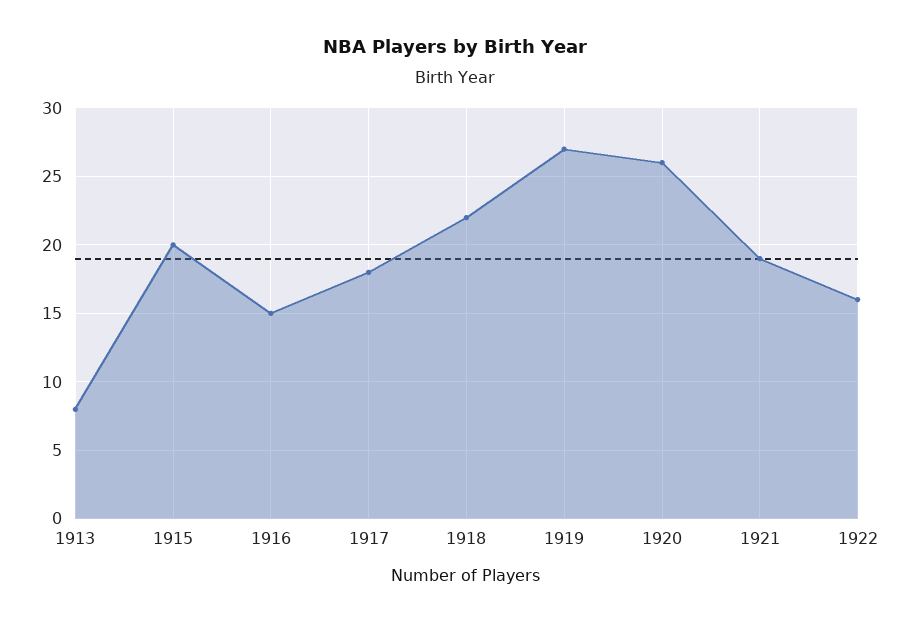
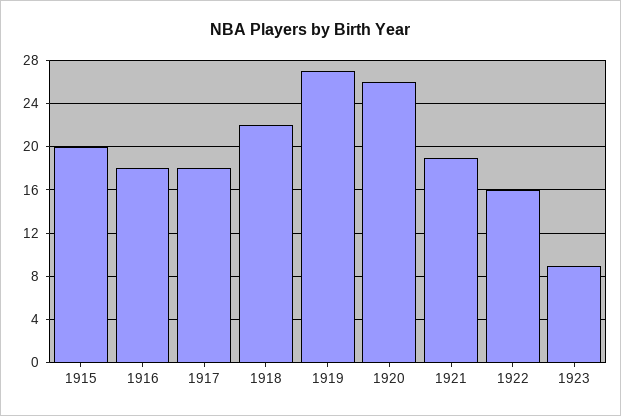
1913: 8 -> none
1916: 15 -> 18
1923: none -> 9

